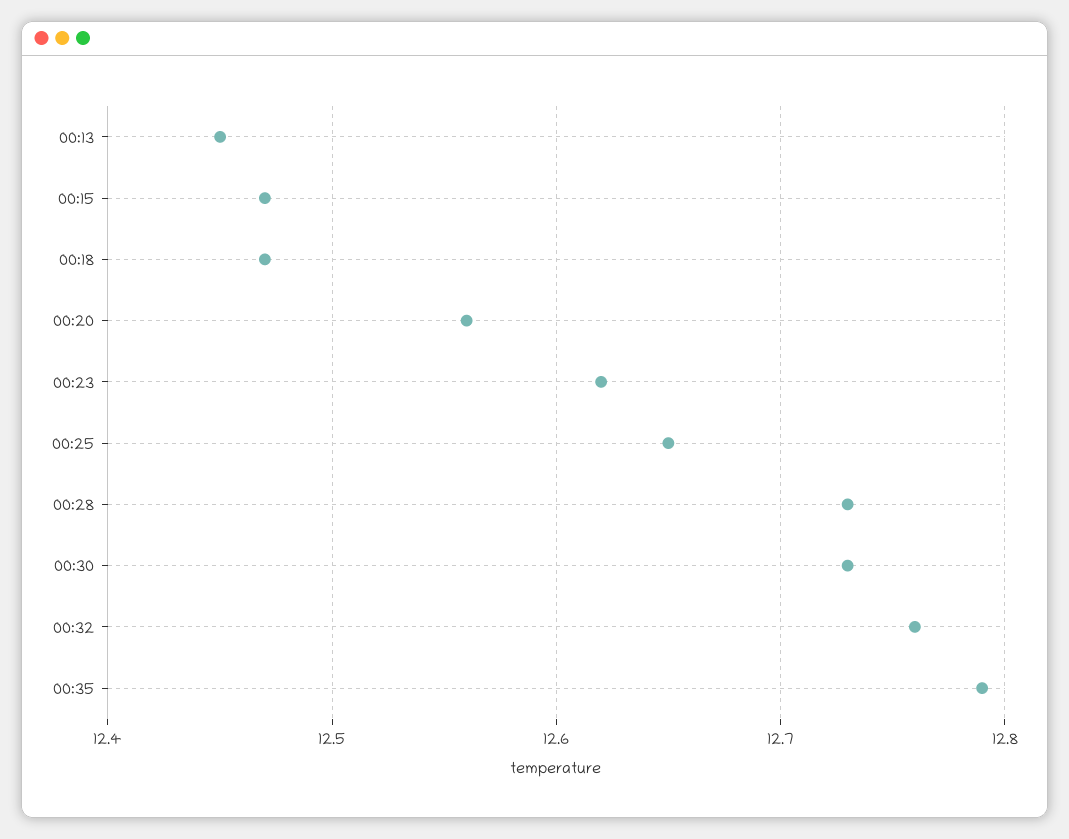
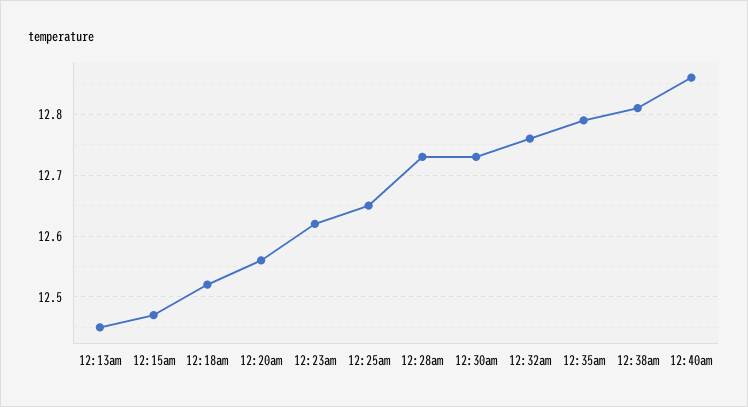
00:18: 12.47 -> 12.52
12:38am: none -> 12.81
12:40am: none -> 12.86

